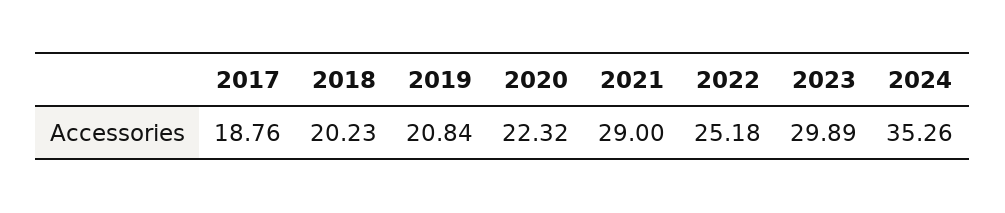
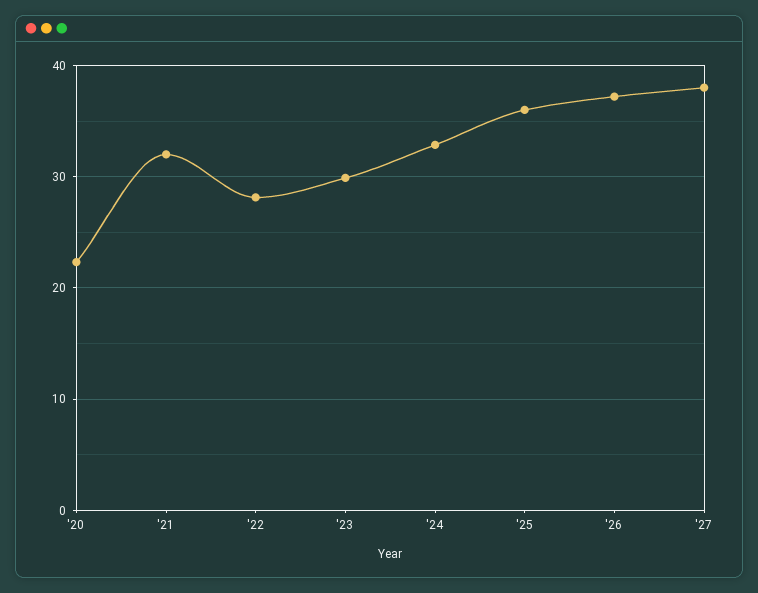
2017: 18.76 -> none
2018: 20.23 -> none
2019: 20.84 -> none
2021: 29 -> 32
2022: 25.18 -> 28
2024: 35.26 -> 33
'25: none -> 36
'26: none -> 37
'27: none -> 38

